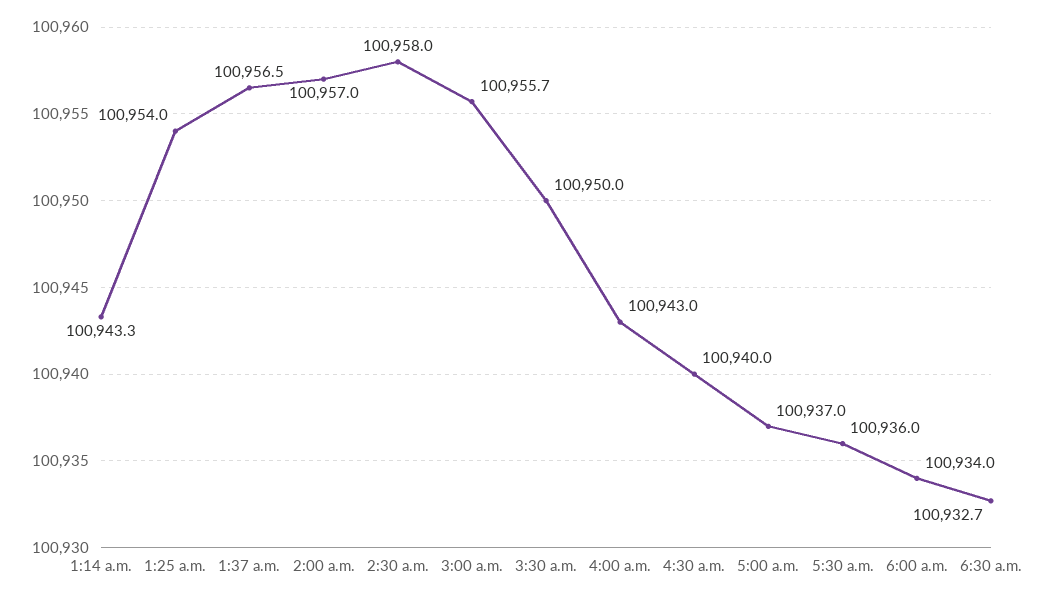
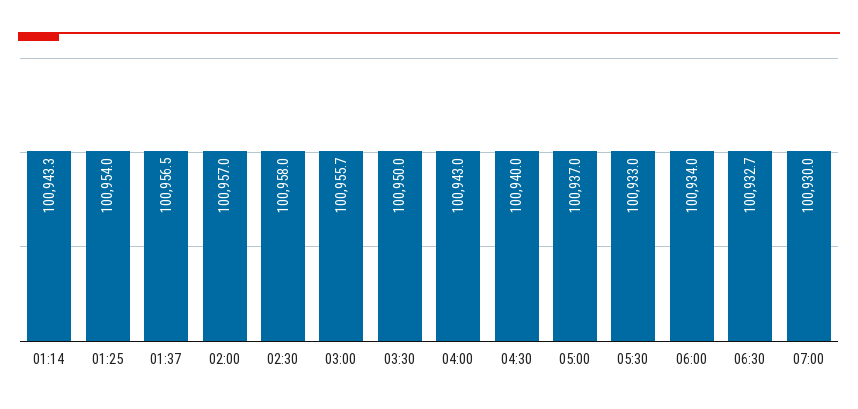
5:30 a.m.: 100936 -> 100933
07:00: none -> 100930

